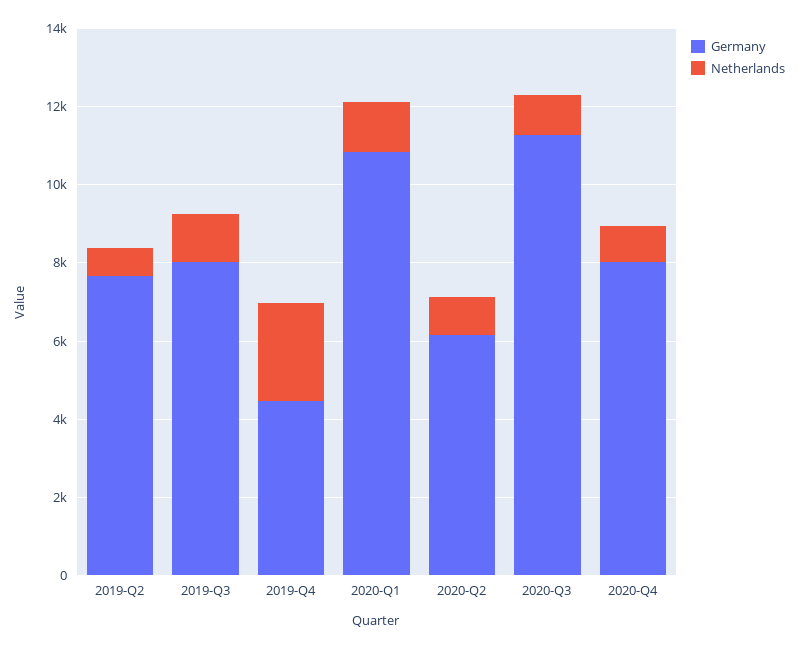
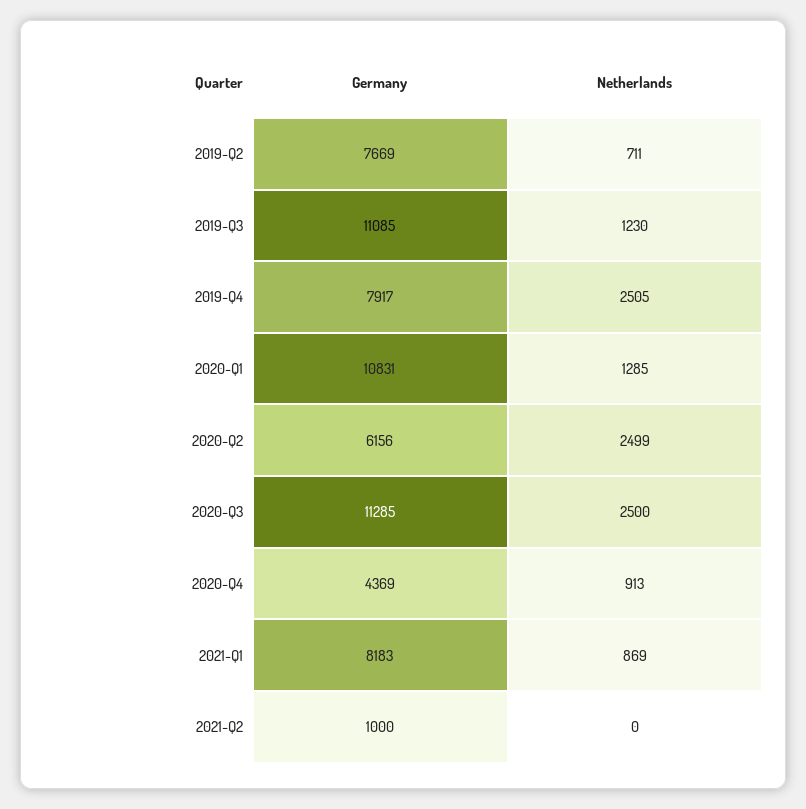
Germany, 2019-Q3: 8000 -> 11085
Germany, 2019-Q4: 4500 -> 7917
Netherlands, 2020-Q2: 1000 -> 2499
Netherlands, 2020-Q3: 1000 -> 2500
Germany, 2020-Q4: 8000 -> 4369
Germany, 2021-Q1: none -> 8183
Netherlands, 2021-Q1: none -> 869
Germany, 2021-Q2: none -> 1000
Netherlands, 2021-Q2: none -> 0

